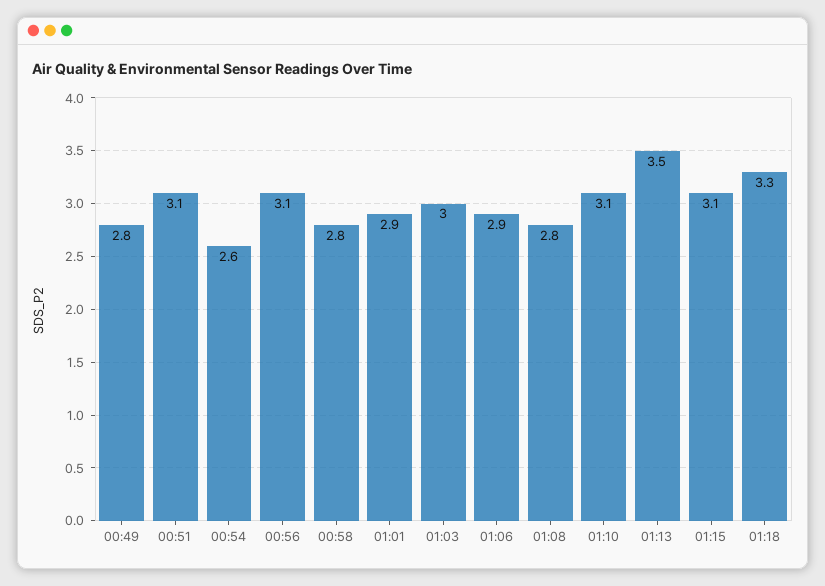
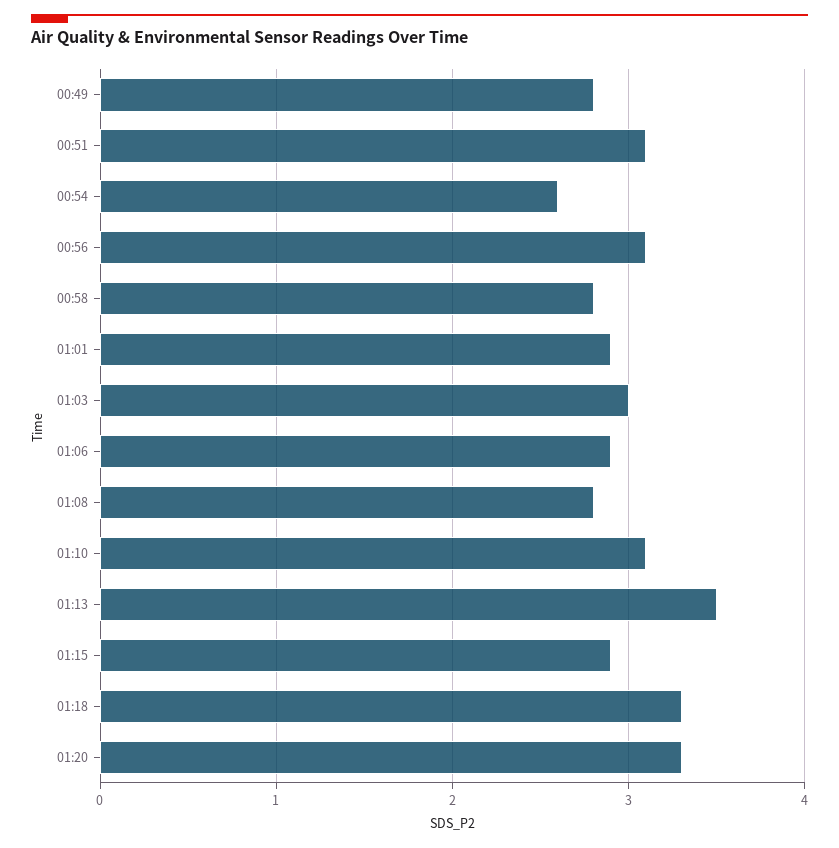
01:15: 3.1 -> 2.9
01:20: none -> 3.3

